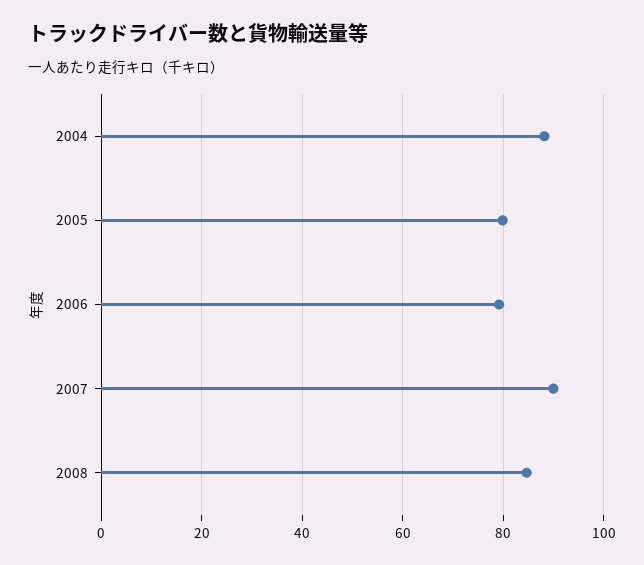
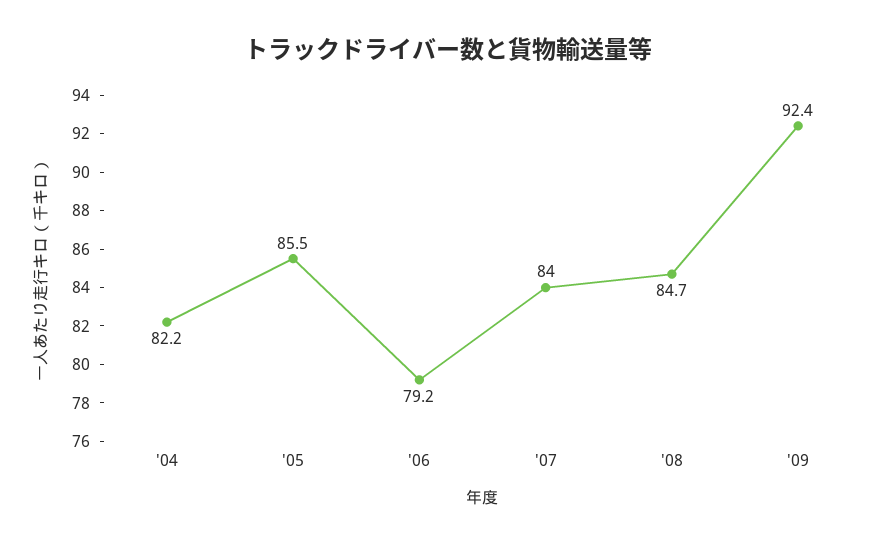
2004: 88 -> 82.2
2005: 80 -> 85.5
2007: 90 -> 84
'09: none -> 92.4

